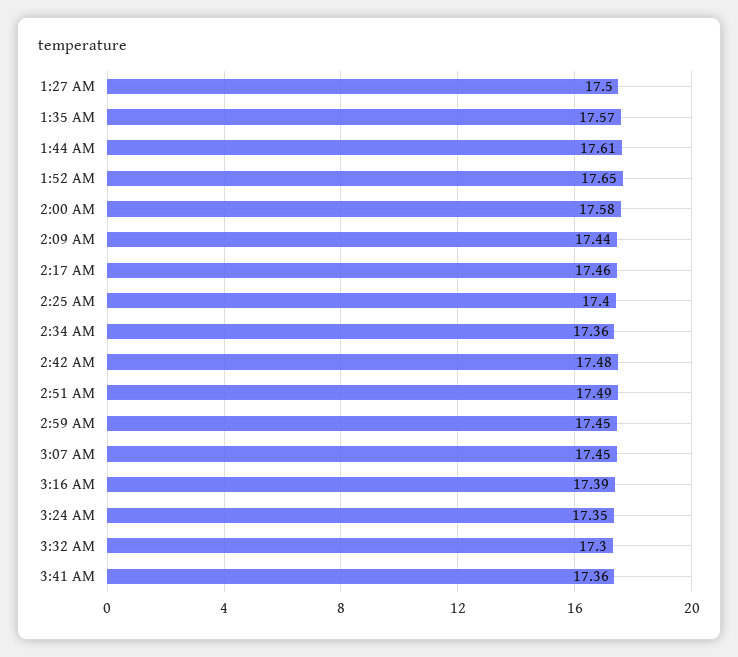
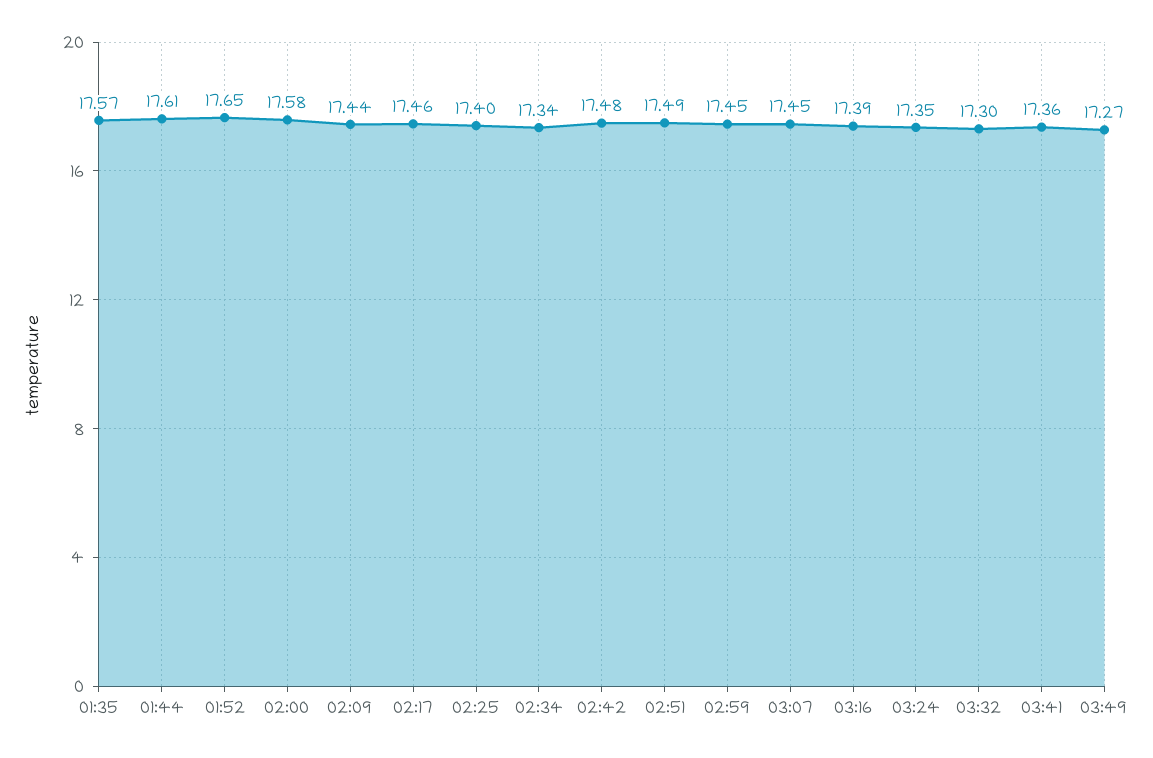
1:27 AM: 17.5 -> none
2:34 AM: 17.36 -> 17.34
03:49: none -> 17.27

